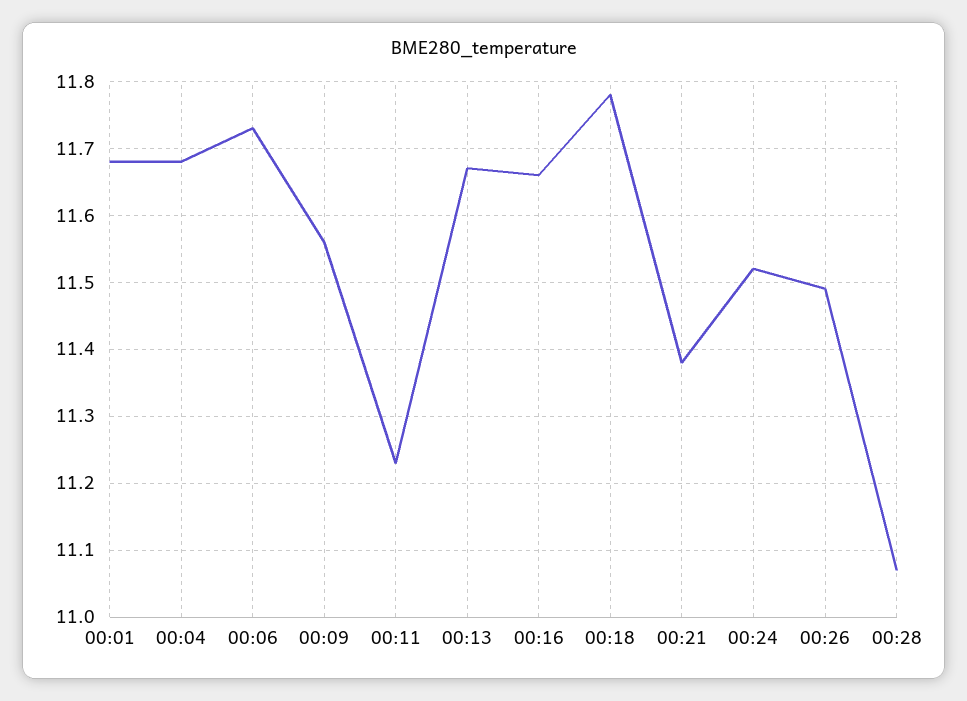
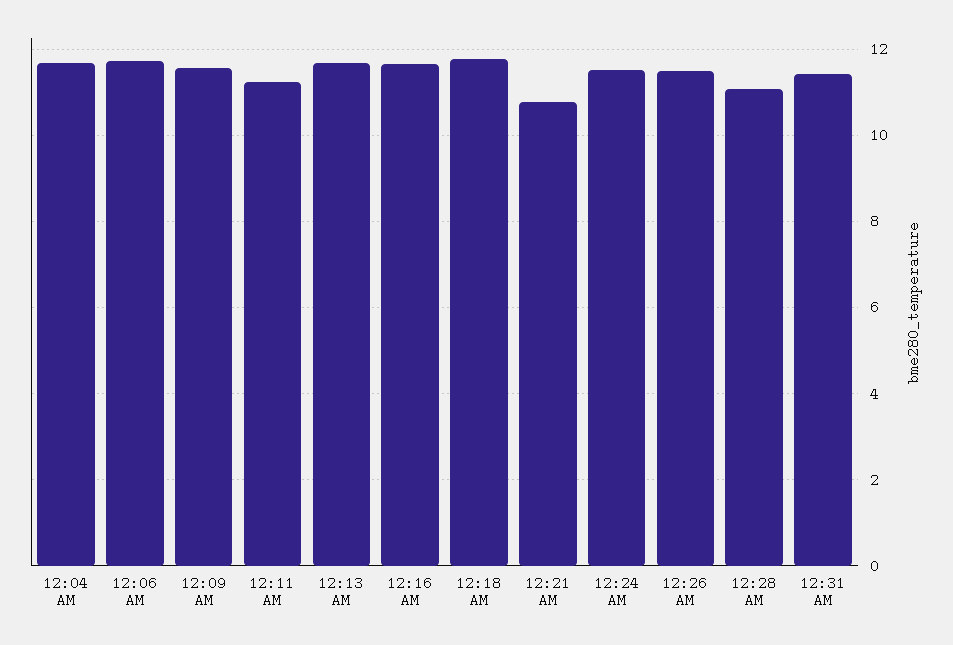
00:01: 11.68 -> none
00:21: 11.38 -> 10.8
12:31 AM: none -> 11.4

